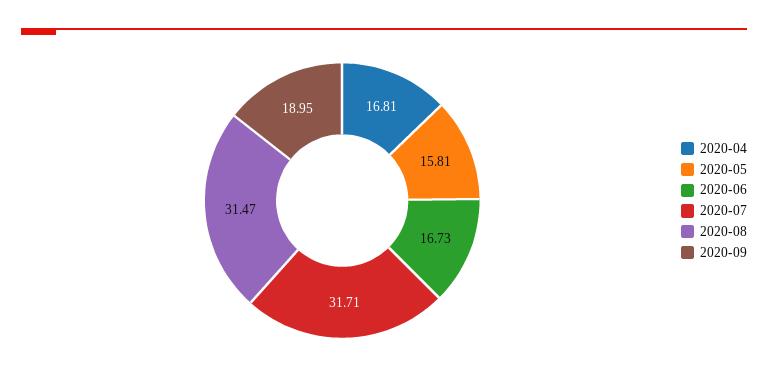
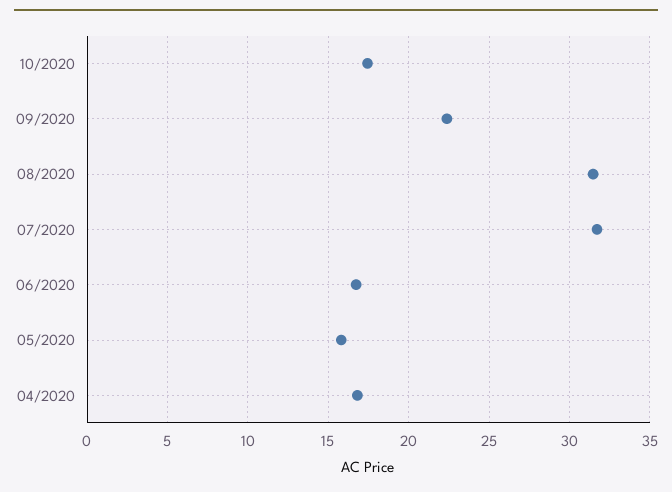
2020-09: 18.95 -> 22.5
10/2020: none -> 17.5

